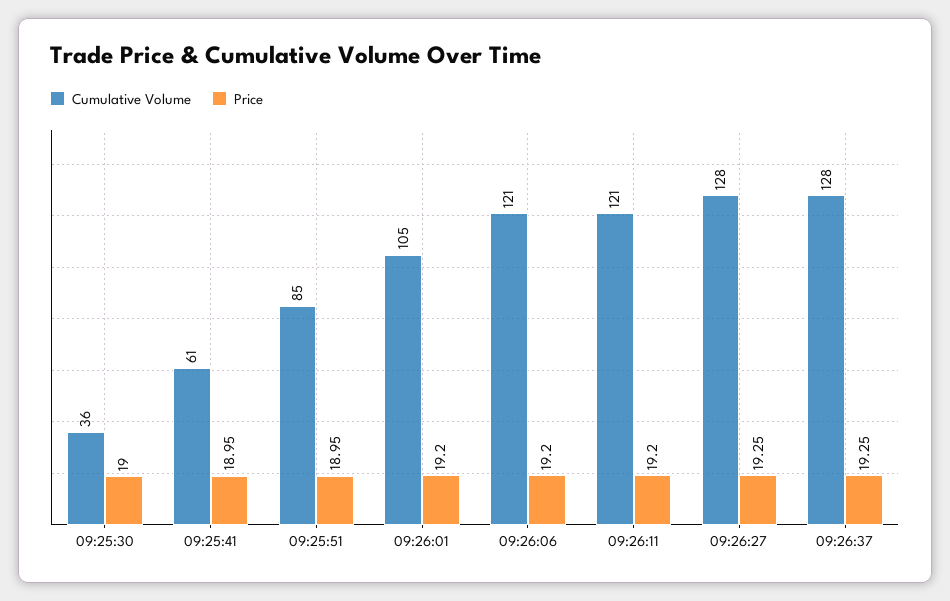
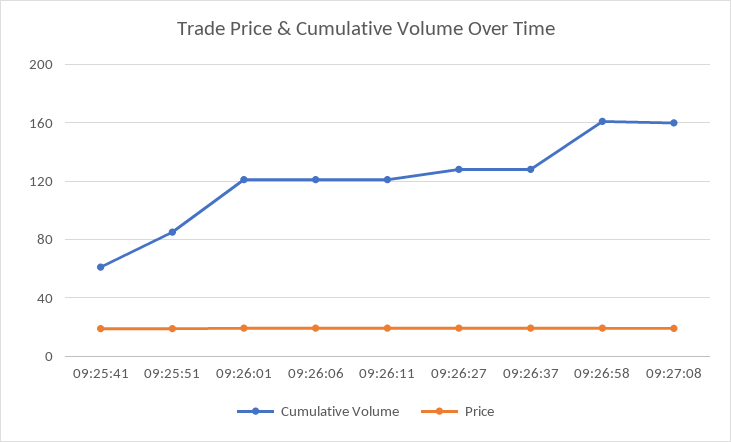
Cumulative Volume, 09:25:30: 36 -> none
Price, 09:25:30: 19 -> none
Cumulative Volume, 09:26:01: 105 -> 120
Cumulative Volume, 09:26:58: none -> 160
Price, 09:26:58: none -> 20
Cumulative Volume, 09:27:08: none -> 160
Price, 09:27:08: none -> 20

